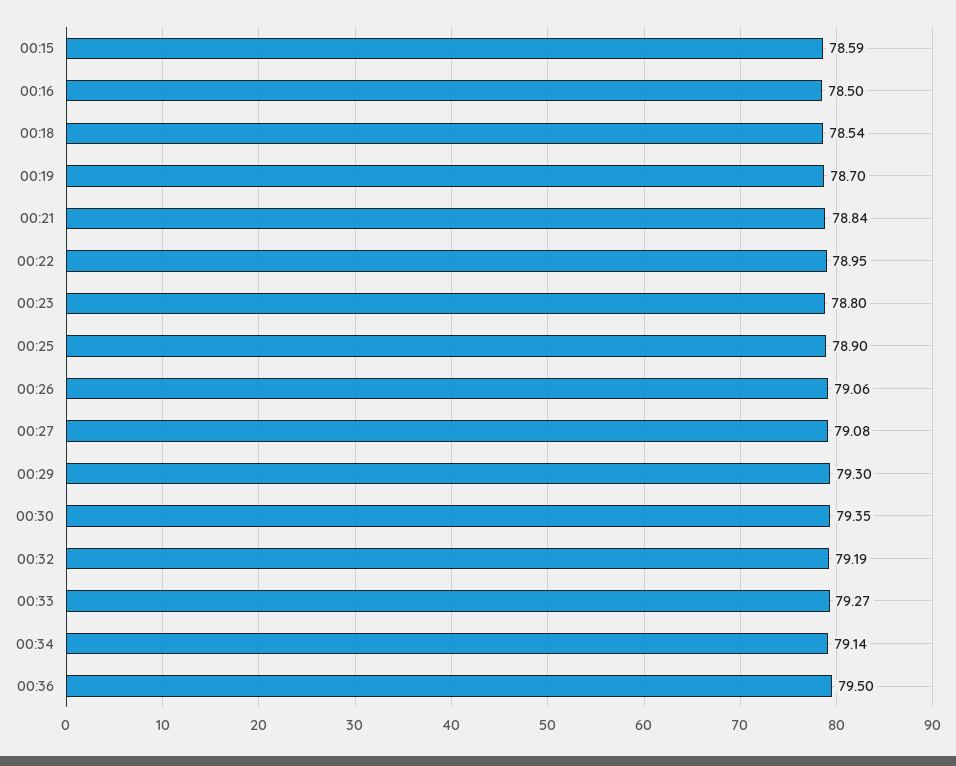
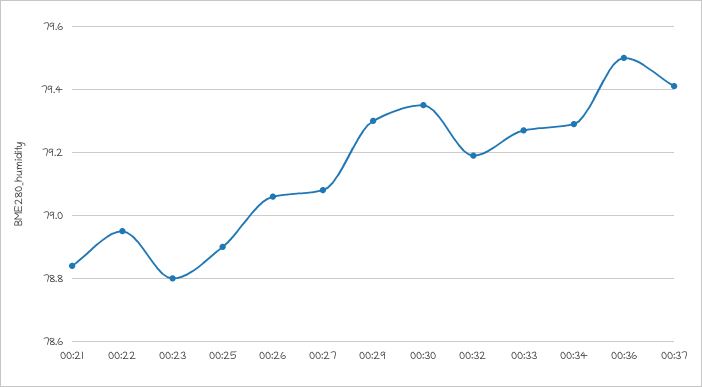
00:15: 78.59 -> none
00:16: 78.5 -> none
00:18: 78.54 -> none
00:19: 78.7 -> none
00:34: 79.14 -> 79.3
00:37: none -> 79.4

